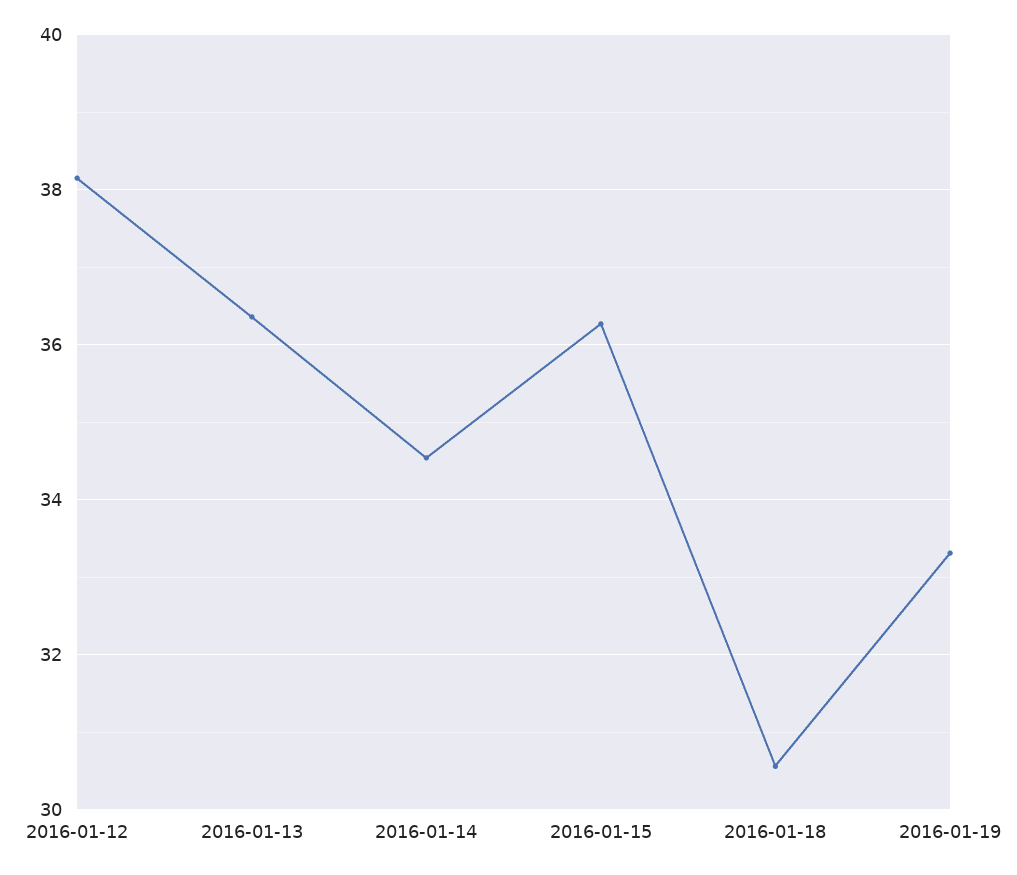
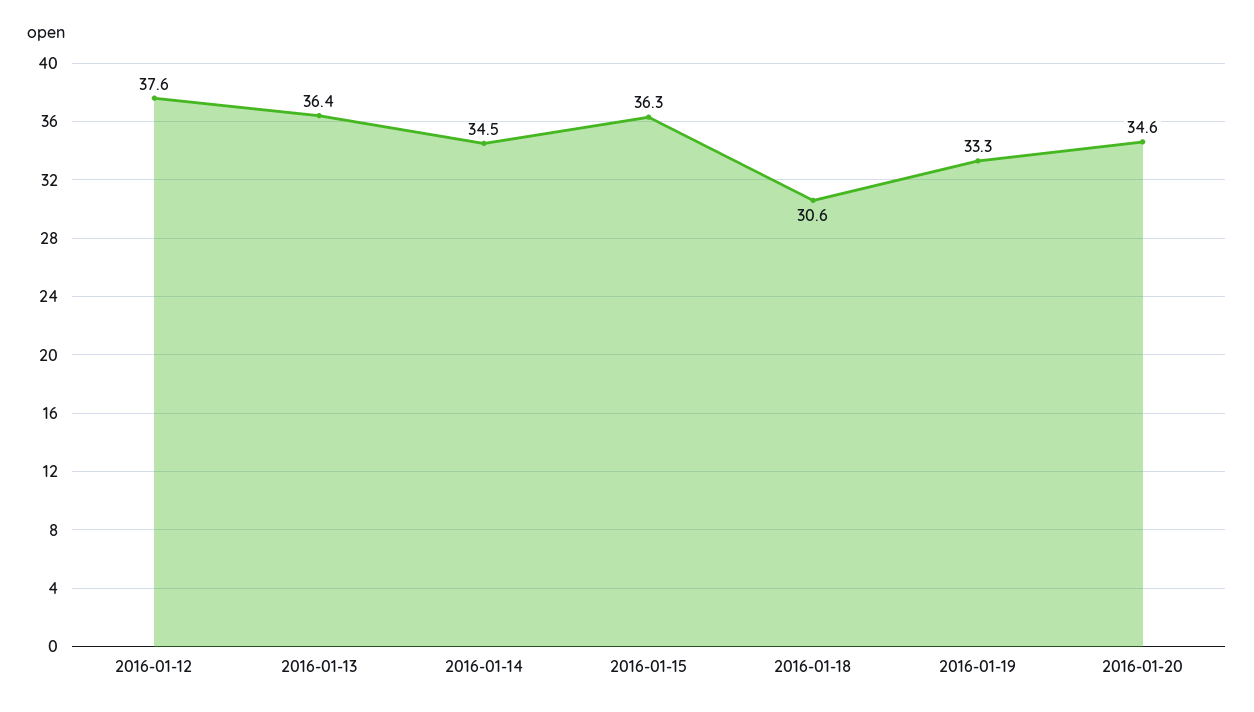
2016-01-12: 38.2 -> 37.6
2016-01-20: none -> 34.6

